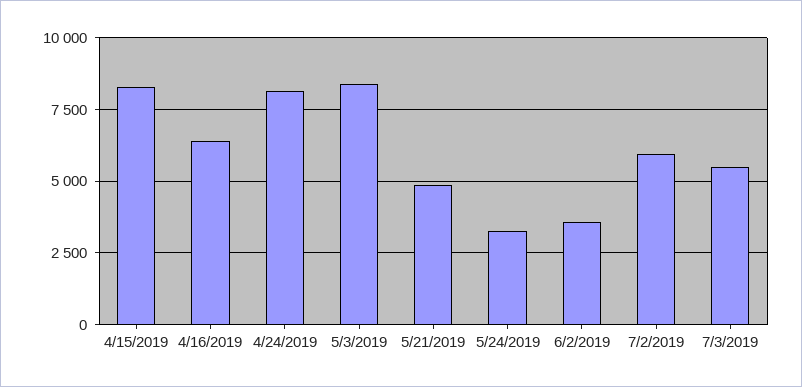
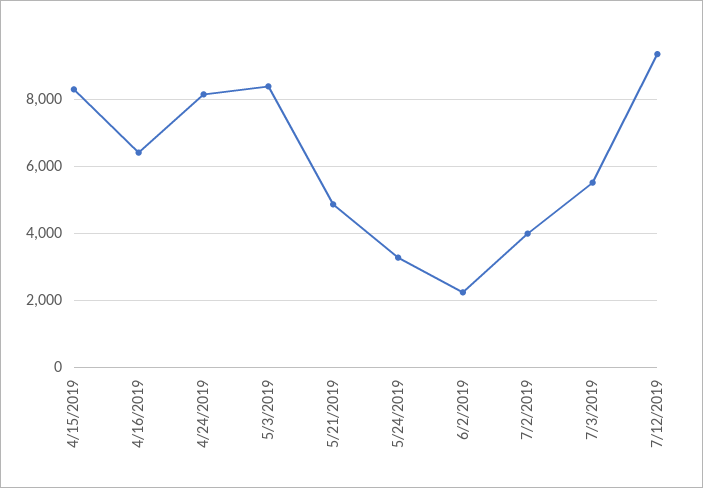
6/2/2019: 3500 -> 2200
7/2/2019: 6000 -> 4000
7/12/2019: none -> 9400

